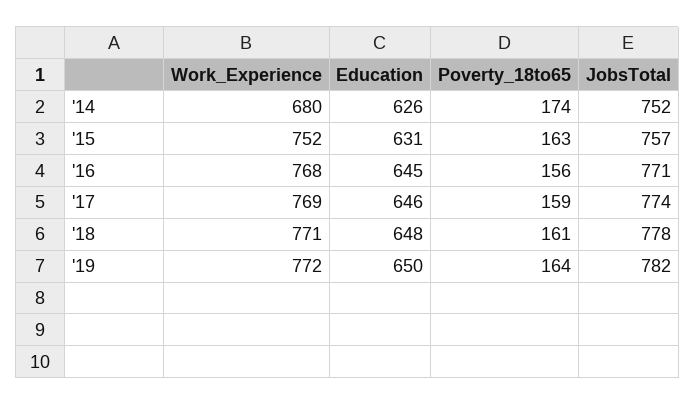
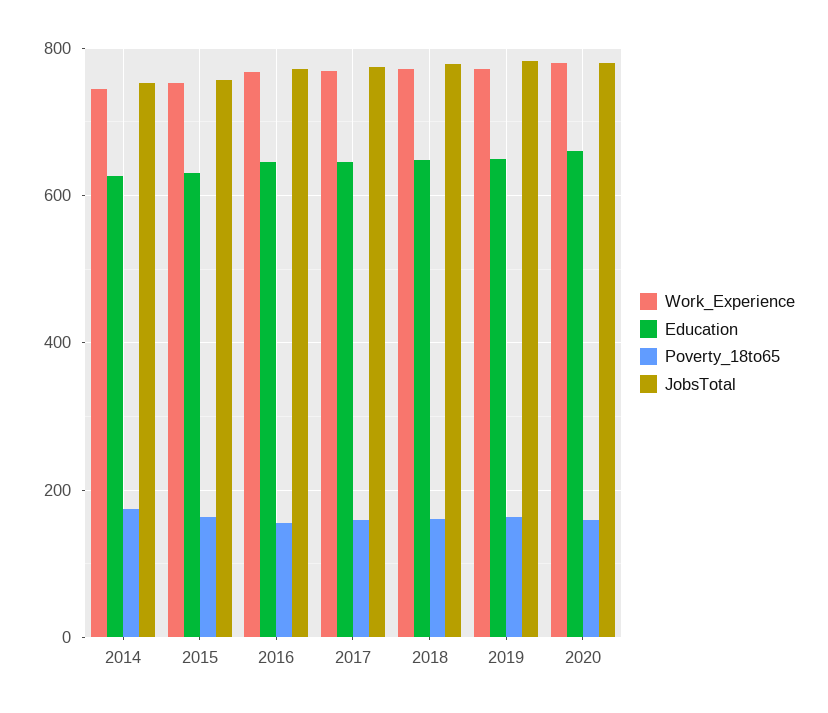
Work_Experience, '14: 680 -> 740
Work_Experience, 2020: none -> 780
Education, 2020: none -> 660
Poverty_18to65, 2020: none -> 160
JobsTotal, 2020: none -> 780

